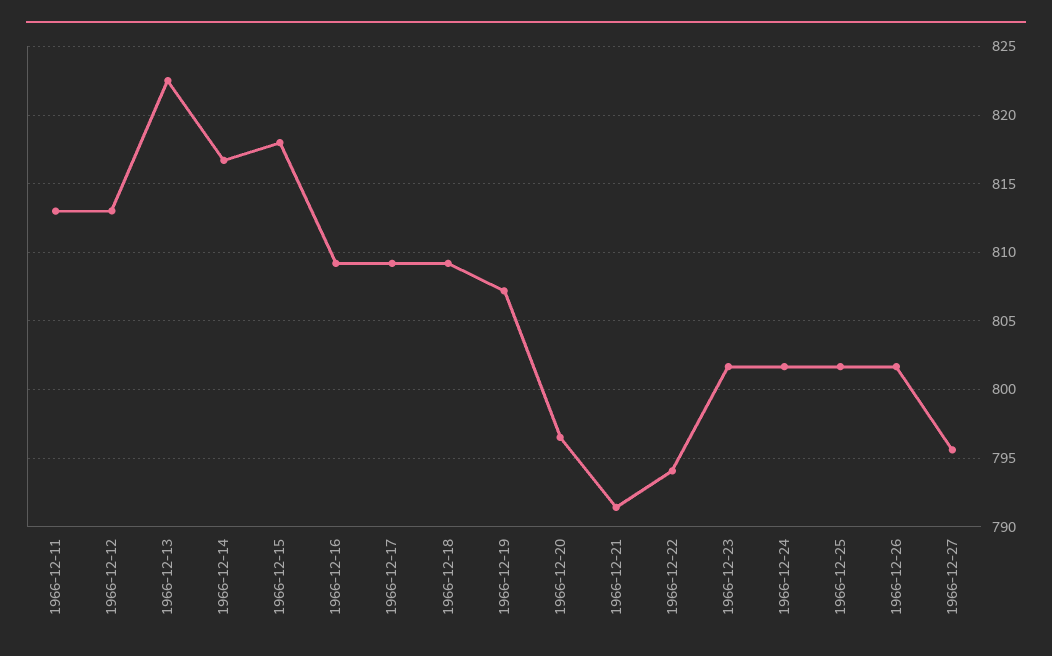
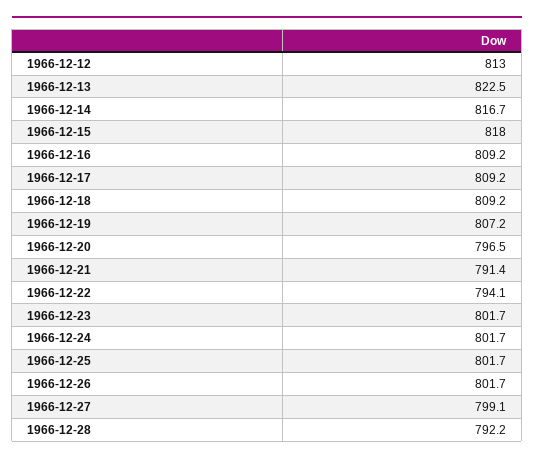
1966-12-11: 813 -> none
1966-12-27: 795.5 -> 799.1
1966-12-28: none -> 792.2

